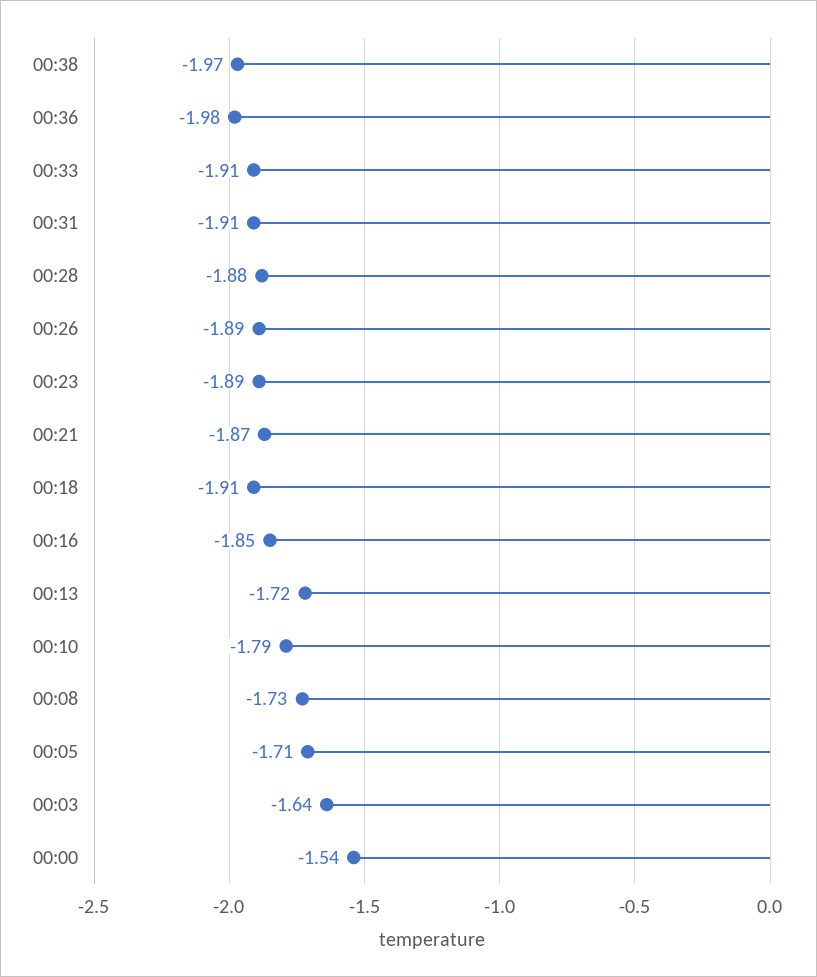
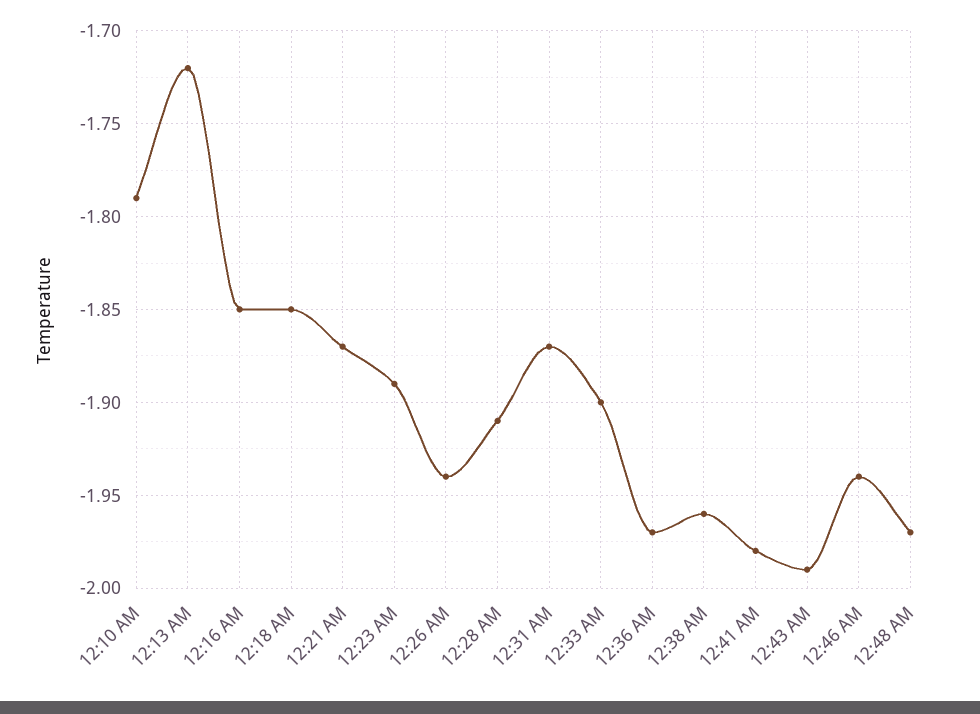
00:38: -1.97 -> -1.96
00:36: -1.98 -> -1.97
00:33: -1.91 -> -1.9
00:31: -1.91 -> -1.87
00:28: -1.88 -> -1.91
00:26: -1.89 -> -1.94
00:18: -1.91 -> -1.85
00:08: -1.73 -> none
00:05: -1.71 -> none
00:03: -1.64 -> none
00:00: -1.54 -> none
12:41 AM: none -> -1.98
12:43 AM: none -> -1.99
12:46 AM: none -> -1.94
12:48 AM: none -> -1.97

